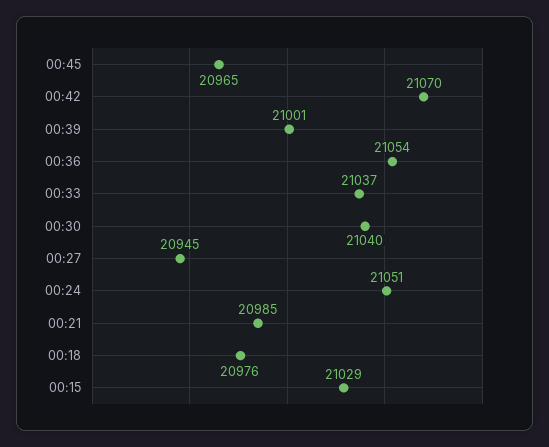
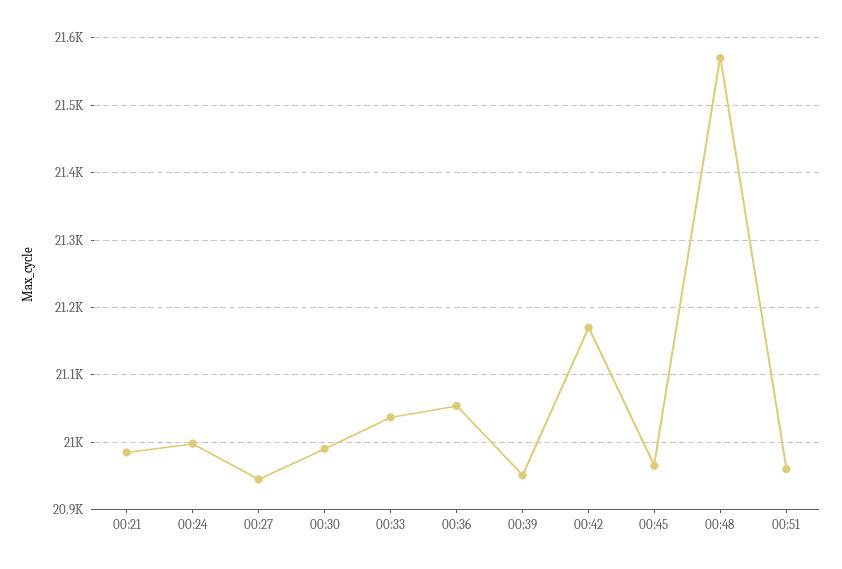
00:42: 21070 -> 21170
00:39: 21001 -> 20950
00:30: 21040 -> 20990
00:24: 21051 -> 21000
00:18: 20976 -> none
00:15: 21029 -> none
00:48: none -> 21570
00:51: none -> 20960

